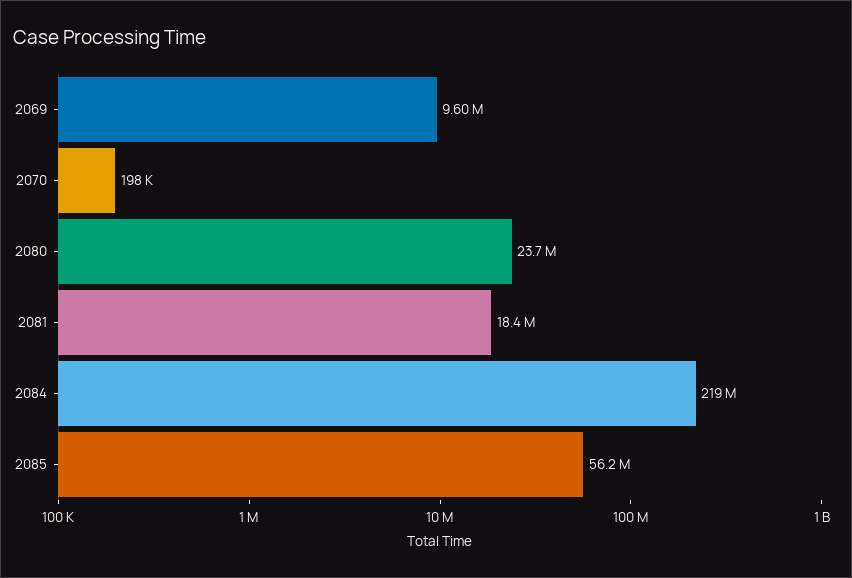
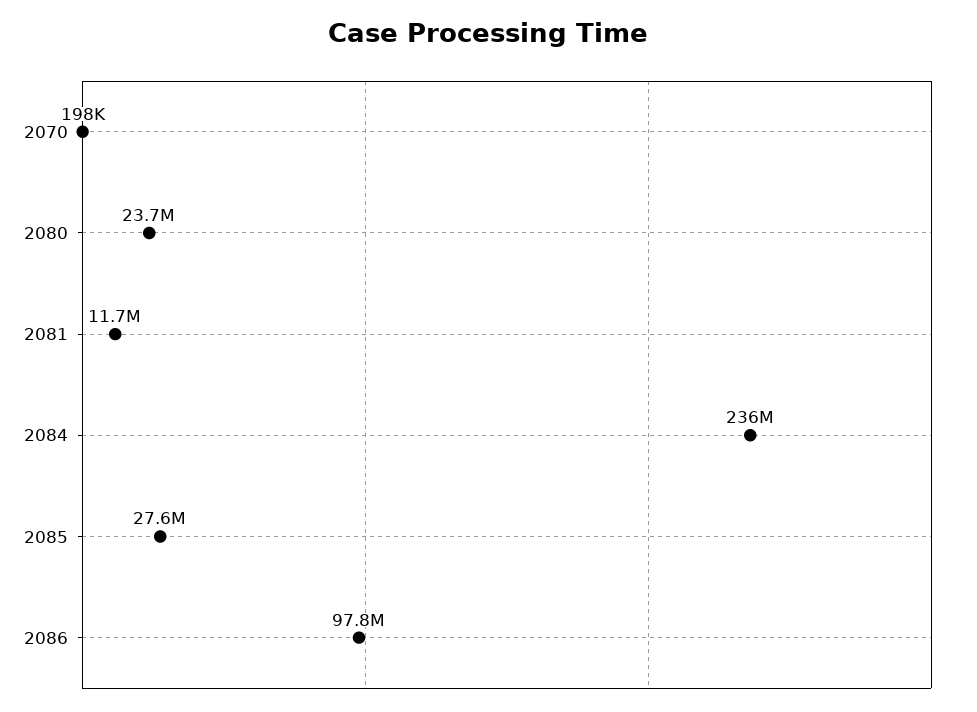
2069: 9600000 -> none
2081: 18400000 -> 11700000
2084: 219000000 -> 236000000
2085: 56200000 -> 27600000
2086: none -> 97800000

